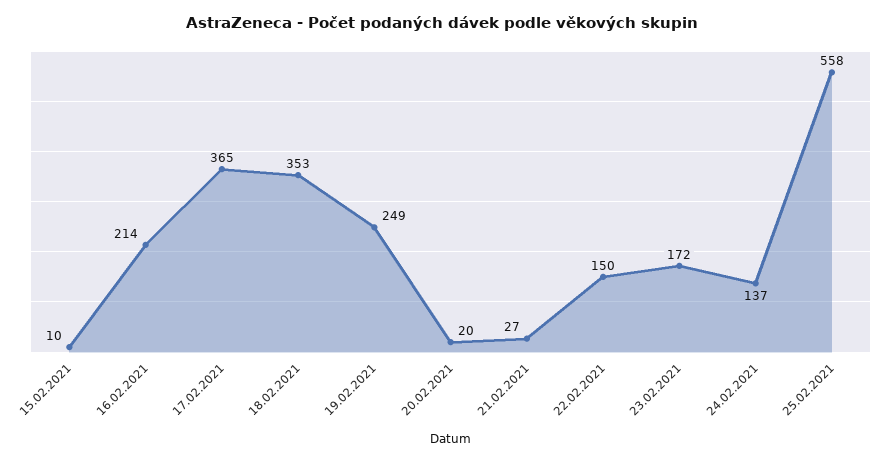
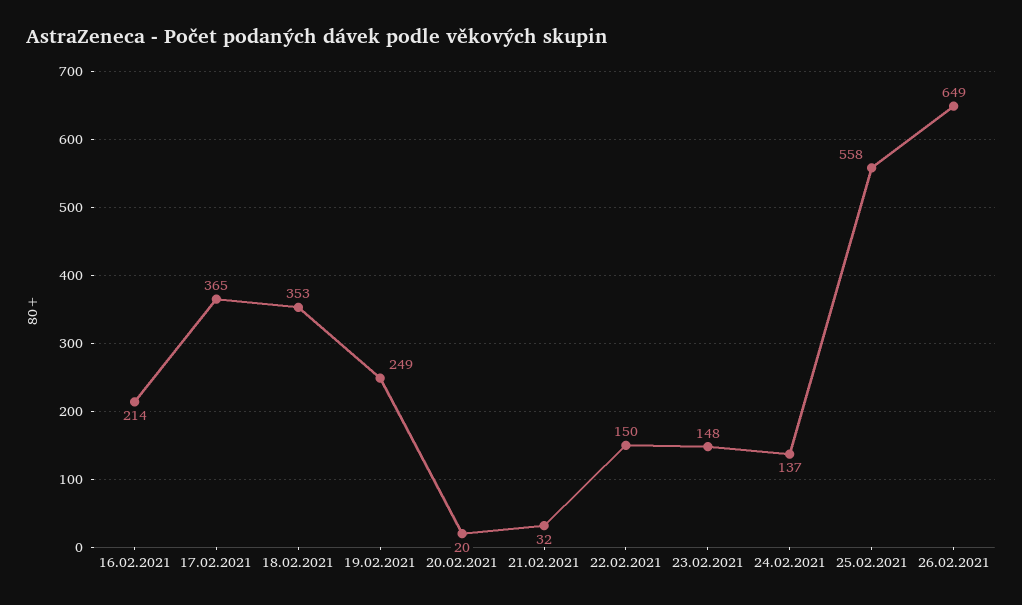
15.02.2021: 10 -> none
21.02.2021: 27 -> 32
23.02.2021: 172 -> 148
26.02.2021: none -> 649

